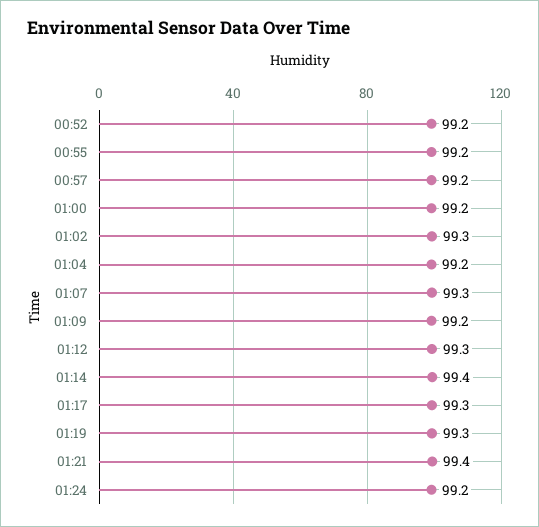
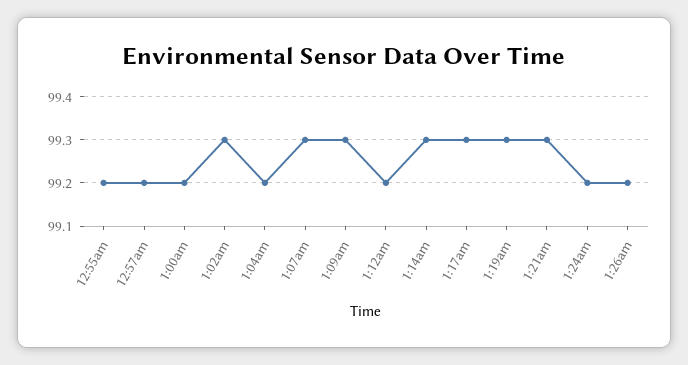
00:52: 99.2 -> none
01:09: 99.2 -> 99.3
01:12: 99.3 -> 99.2
01:14: 99.4 -> 99.3
01:21: 99.4 -> 99.3
1:26am: none -> 99.2

